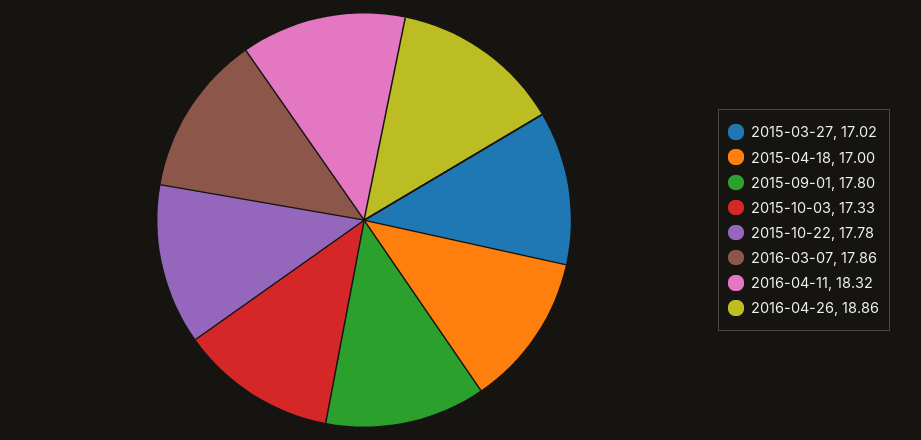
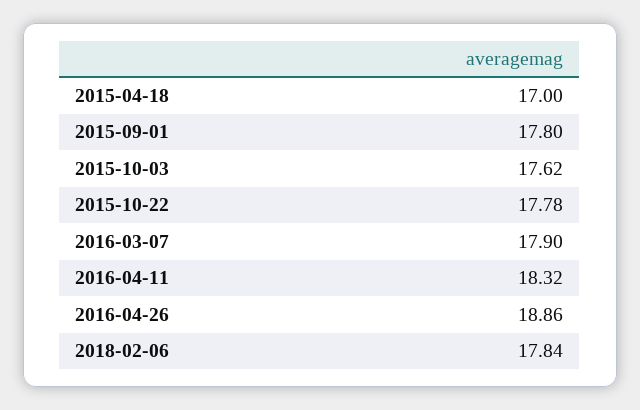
2015-03-27: 17.02 -> none
2015-10-03: 17.33 -> 17.62
2016-03-07: 17.86 -> 17.9
2018-02-06: none -> 17.84

